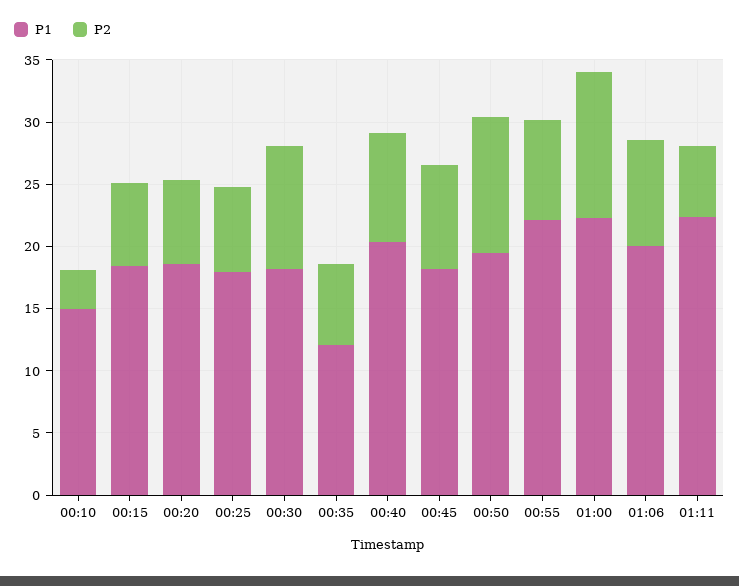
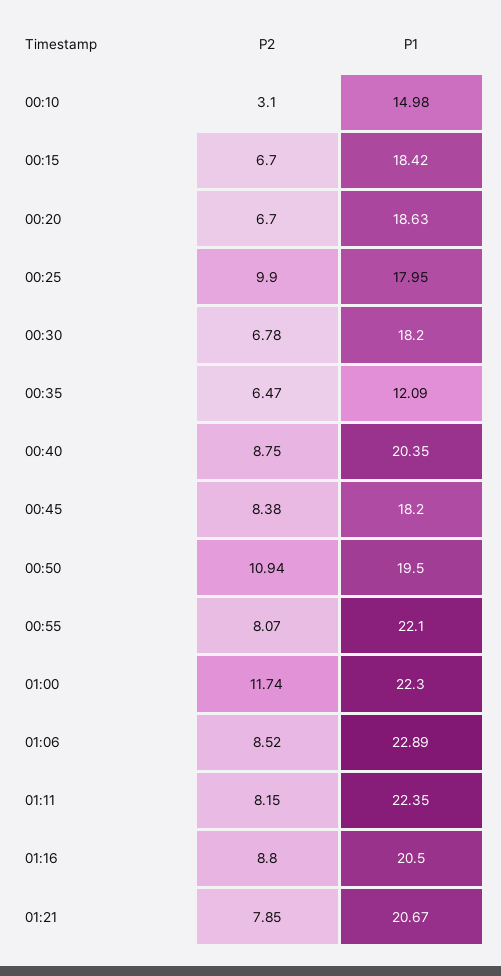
P2, 00:25: 7 -> 9.9
P2, 00:30: 10 -> 6.78
P1, 01:06: 20 -> 22.89
P2, 01:11: 6 -> 8.15
P2, 01:16: none -> 8.8
P1, 01:16: none -> 20.5
P2, 01:21: none -> 7.85
P1, 01:21: none -> 20.67

